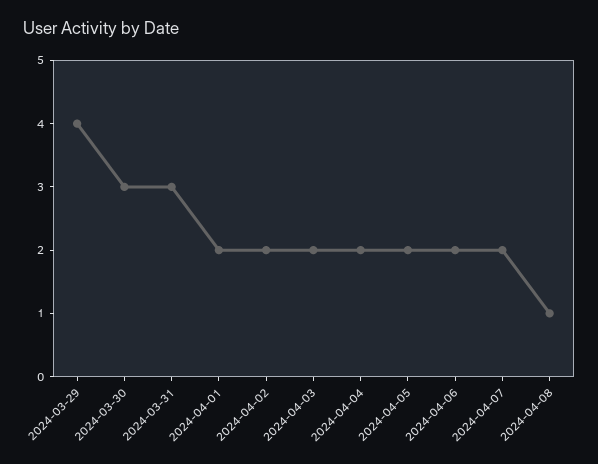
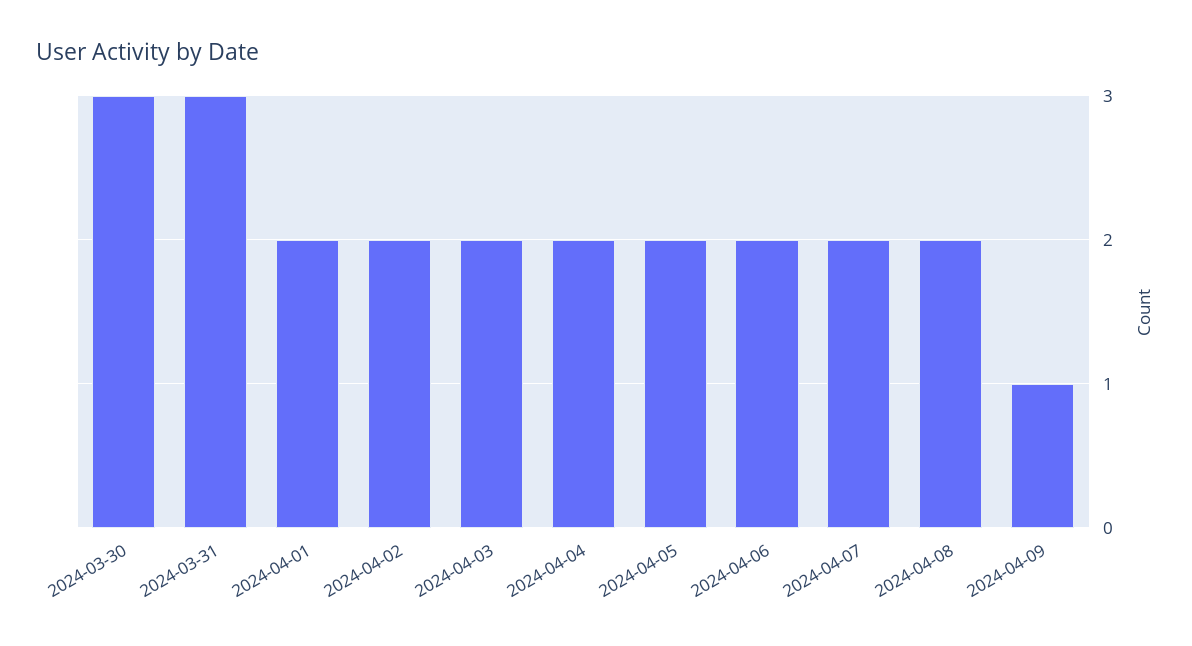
2024-03-29: 4 -> none
2024-04-08: 1 -> 2
2024-04-09: none -> 1

